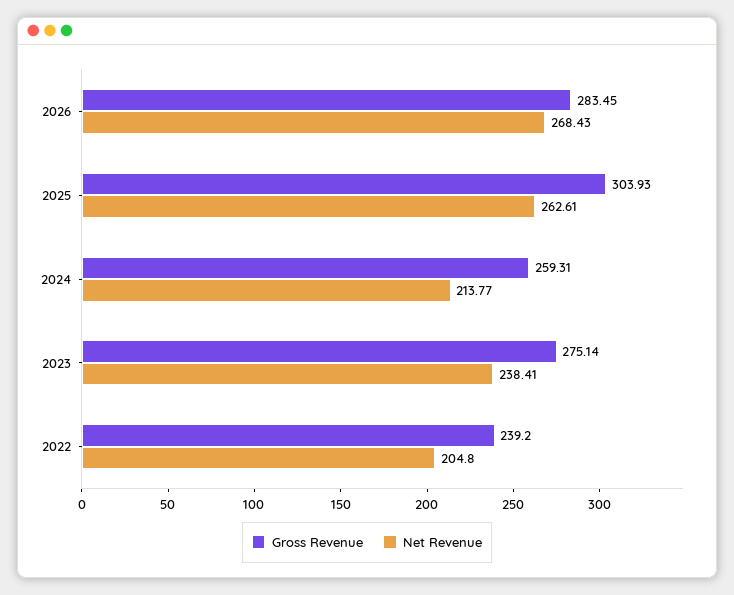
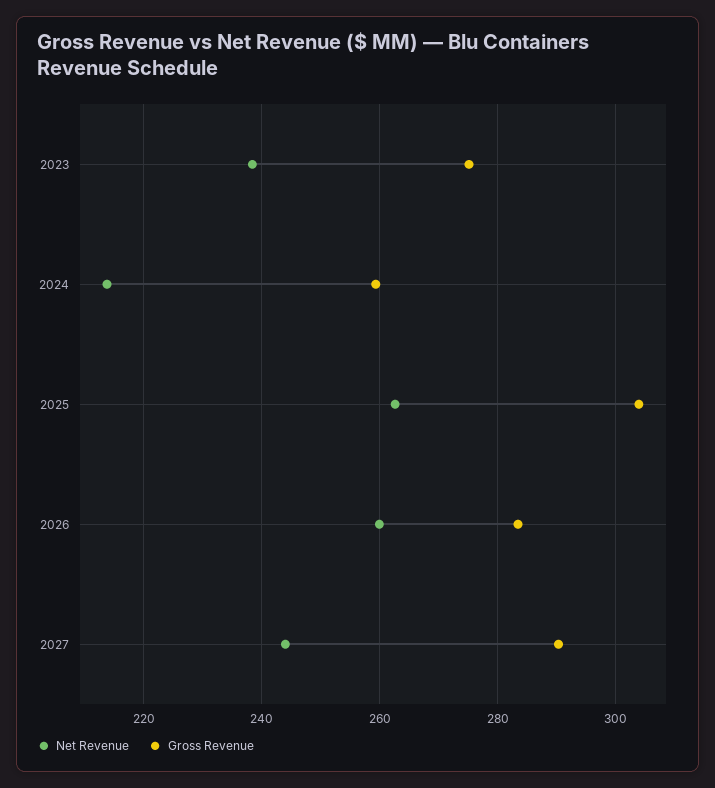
Net Revenue, 2026: 268.43 -> 260
Gross Revenue, 2022: 239.2 -> none
Net Revenue, 2022: 204.8 -> none
Net Revenue, 2027: none -> 244
Gross Revenue, 2027: none -> 290

